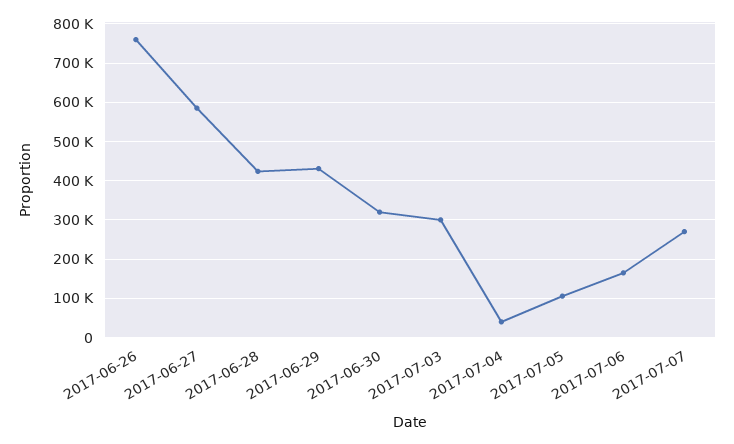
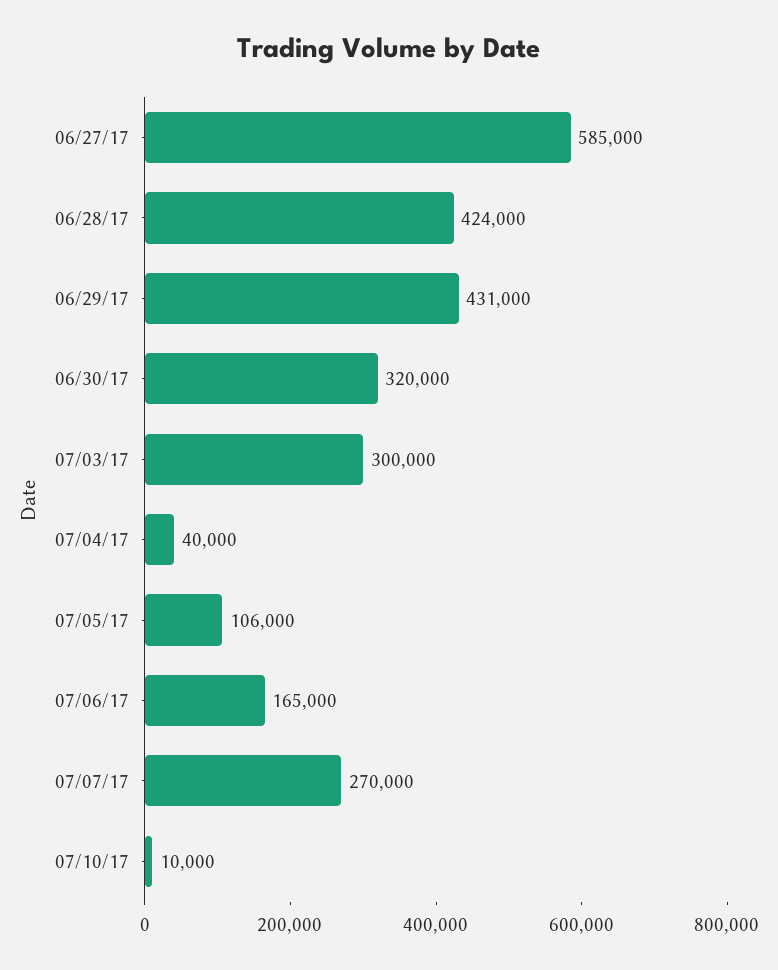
2017-06-26: 760000 -> none
07/10/17: none -> 10000

